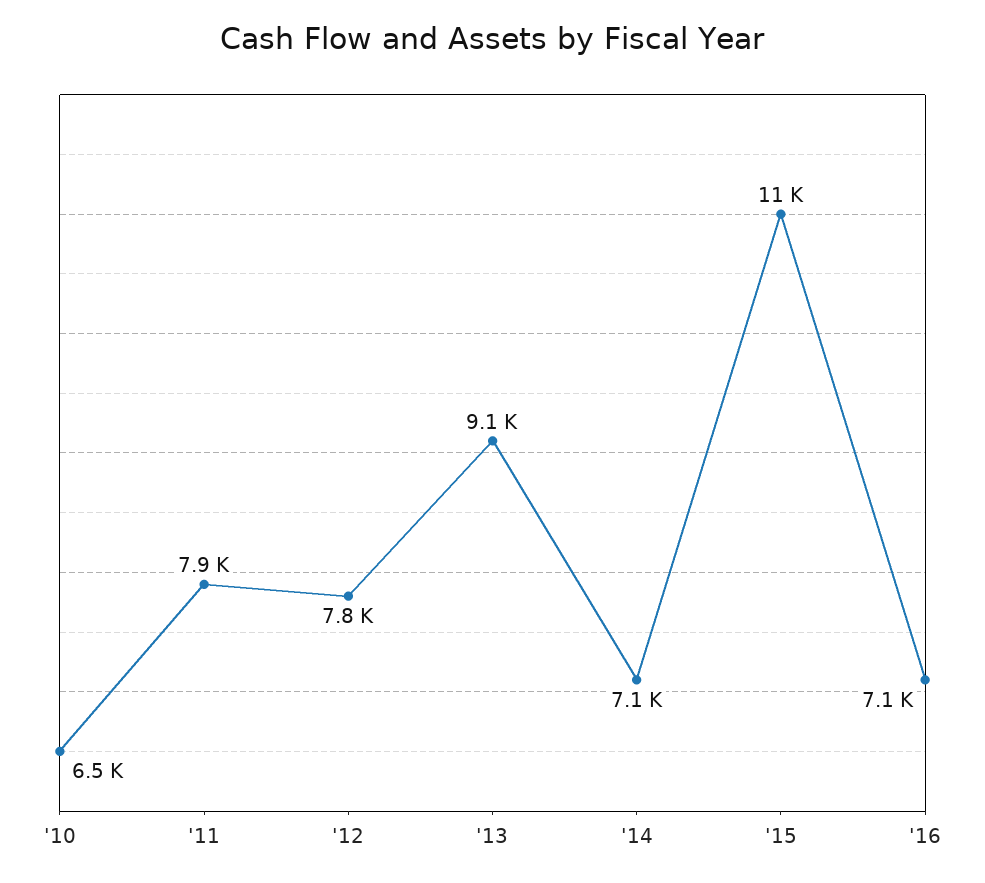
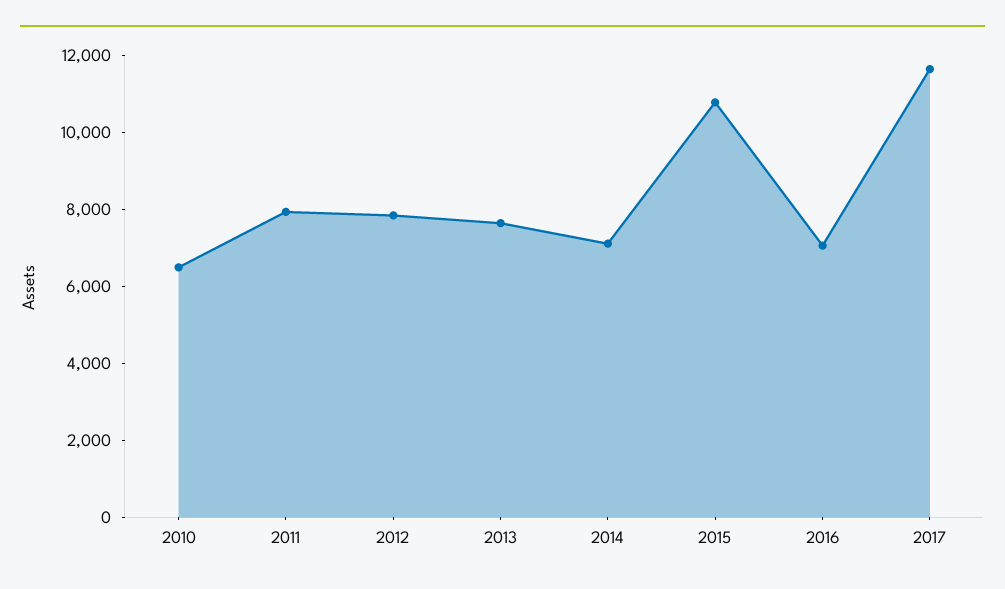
'13: 9100 -> 7500
2017: none -> 11500

